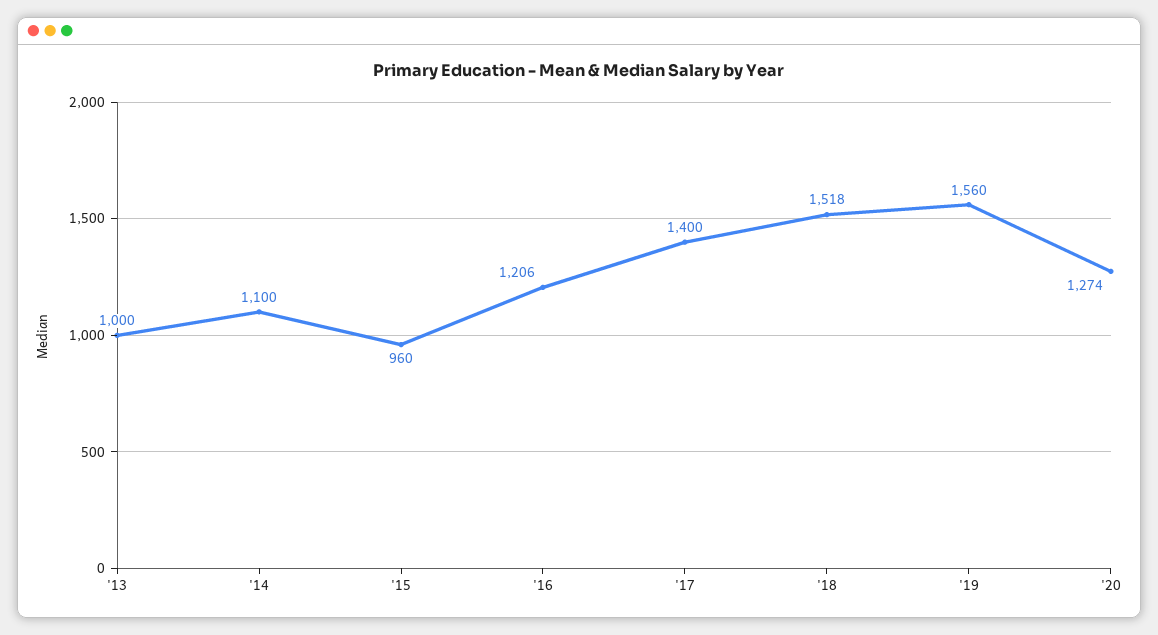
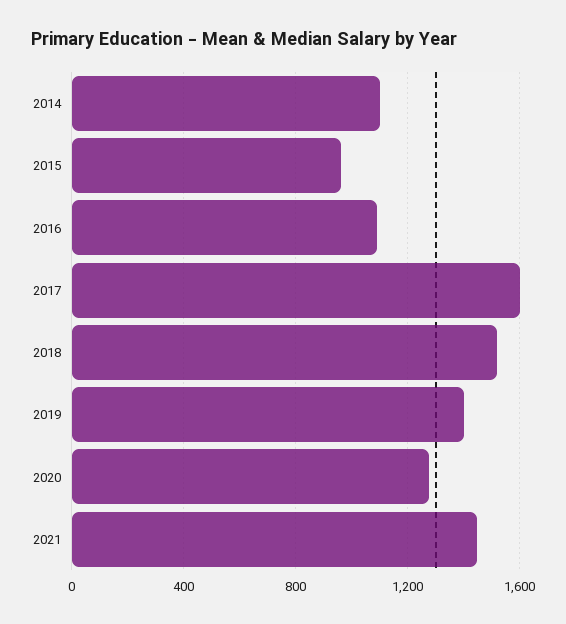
'13: 1000 -> none
'16: 1206 -> 1100
'17: 1400 -> 1600
'19: 1560 -> 1400
2021: none -> 1450

